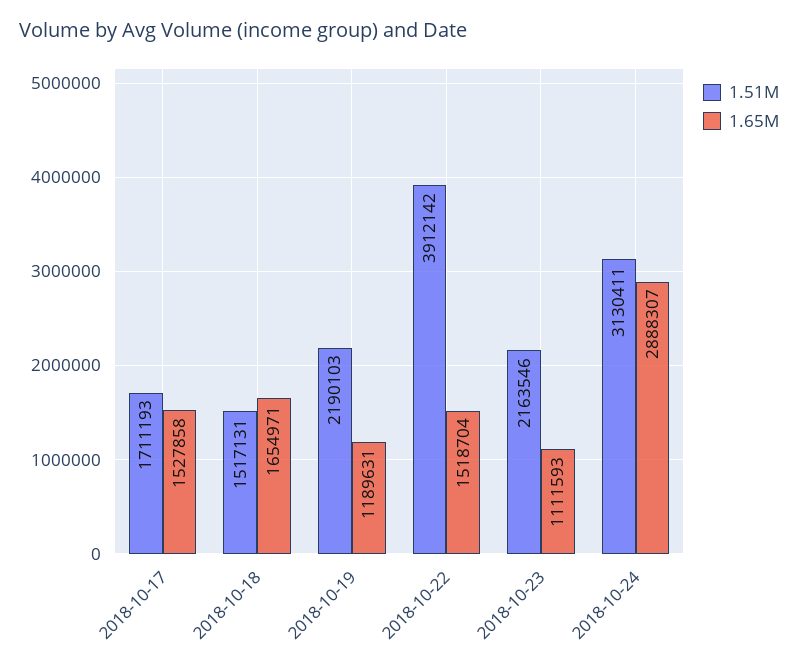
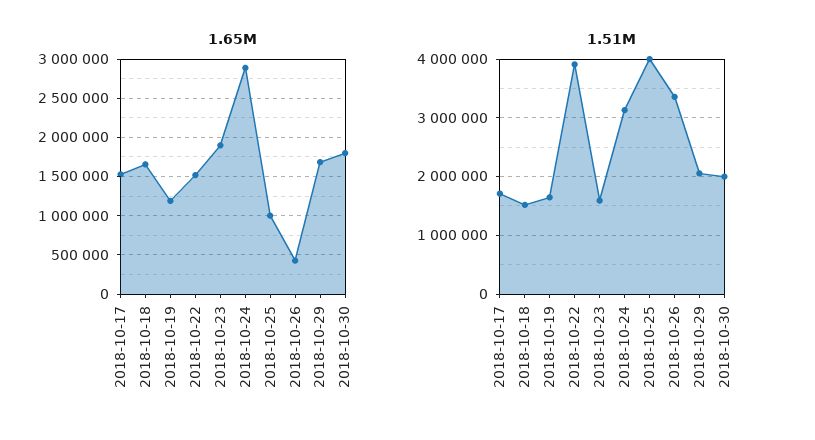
1.51M, 2018-10-19: 2190103 -> 1600000
1.51M, 2018-10-23: 2163546 -> 1600000
1.65M, 2018-10-23: 1111593 -> 1900000
1.65M, 2018-10-25: none -> 1000000
1.65M, 2018-10-26: none -> 400000
1.65M, 2018-10-29: none -> 1700000
1.65M, 2018-10-30: none -> 1800000
1.51M, 2018-10-25: none -> 4000000
1.51M, 2018-10-26: none -> 3400000
1.51M, 2018-10-29: none -> 2000000
1.51M, 2018-10-30: none -> 2000000

